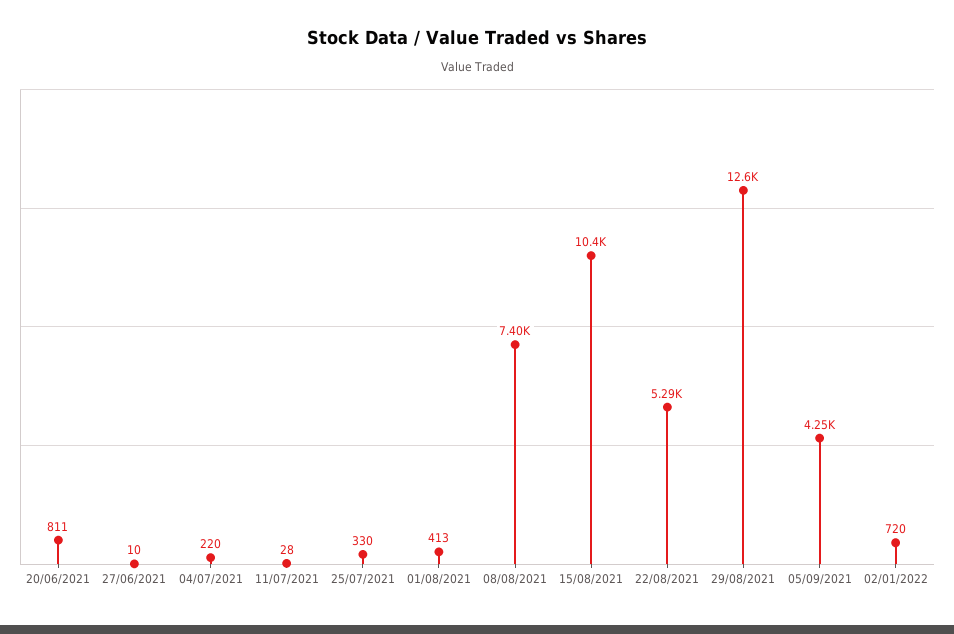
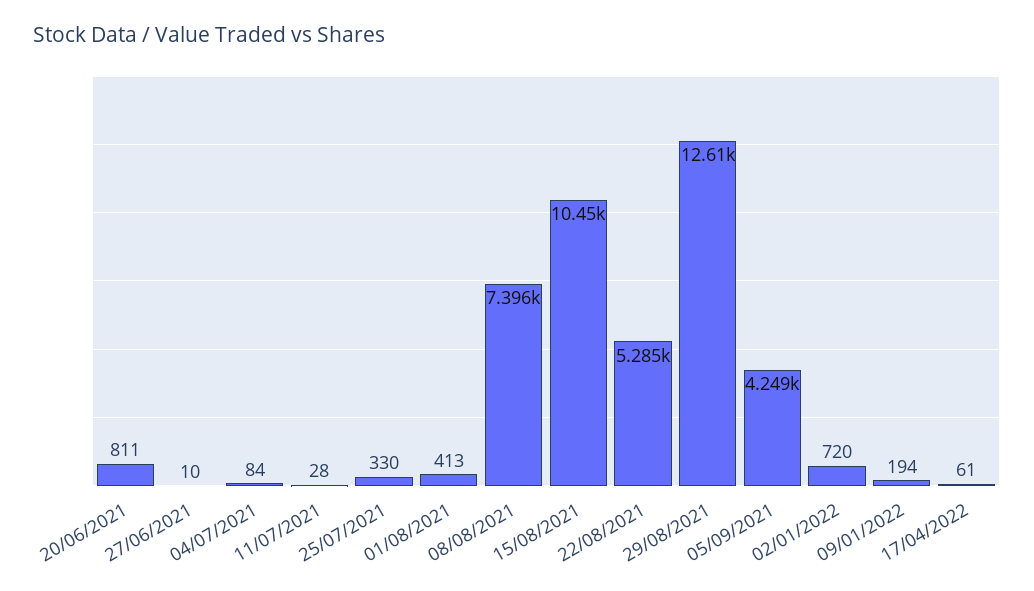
04/07/2021: 220 -> 84
09/01/2022: none -> 194
17/04/2022: none -> 61

